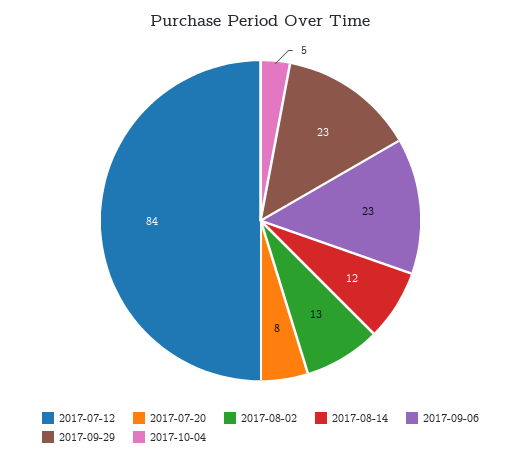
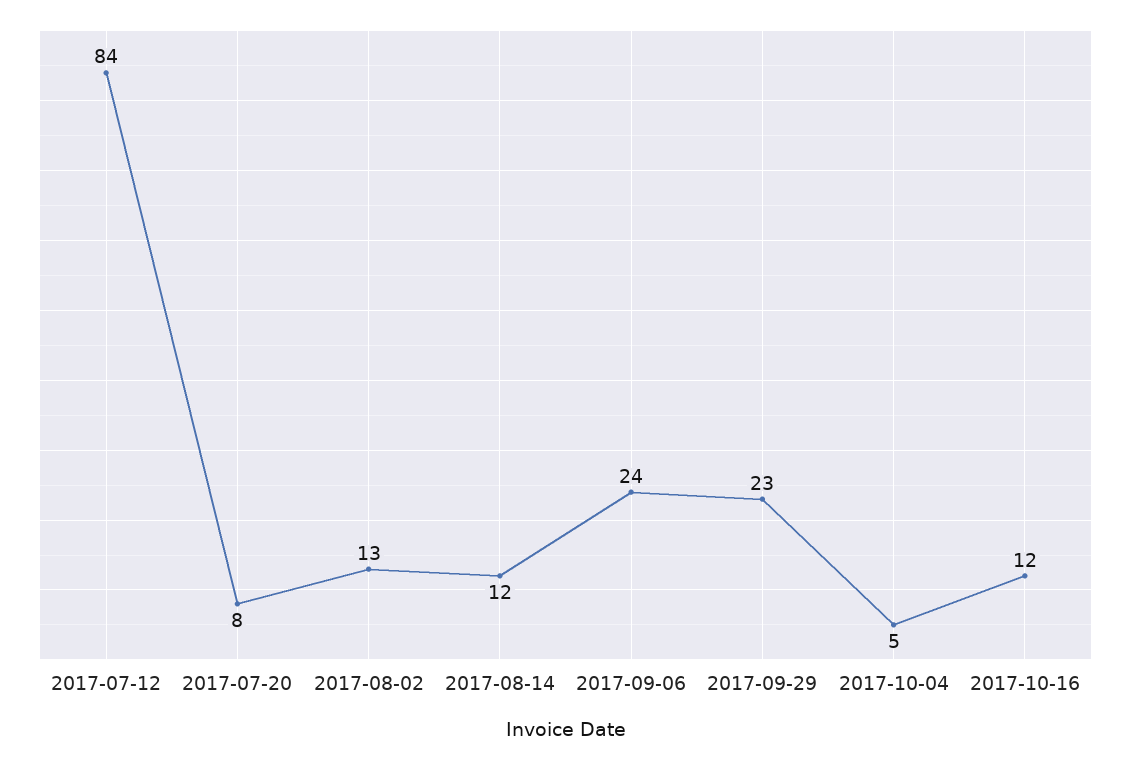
2017-09-06: 23 -> 24
2017-10-16: none -> 12

